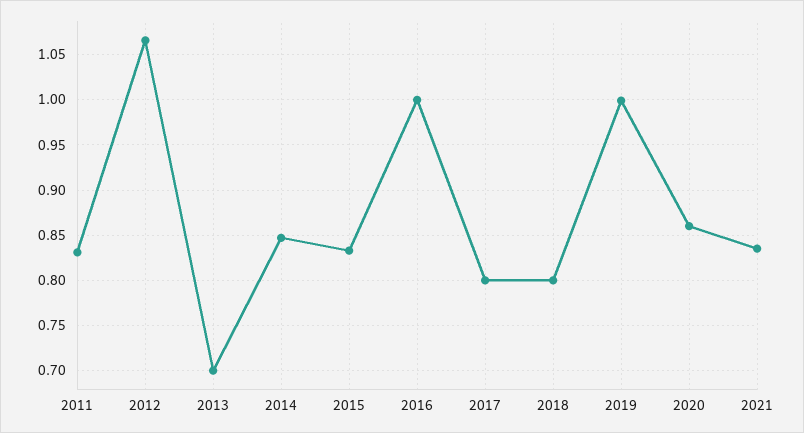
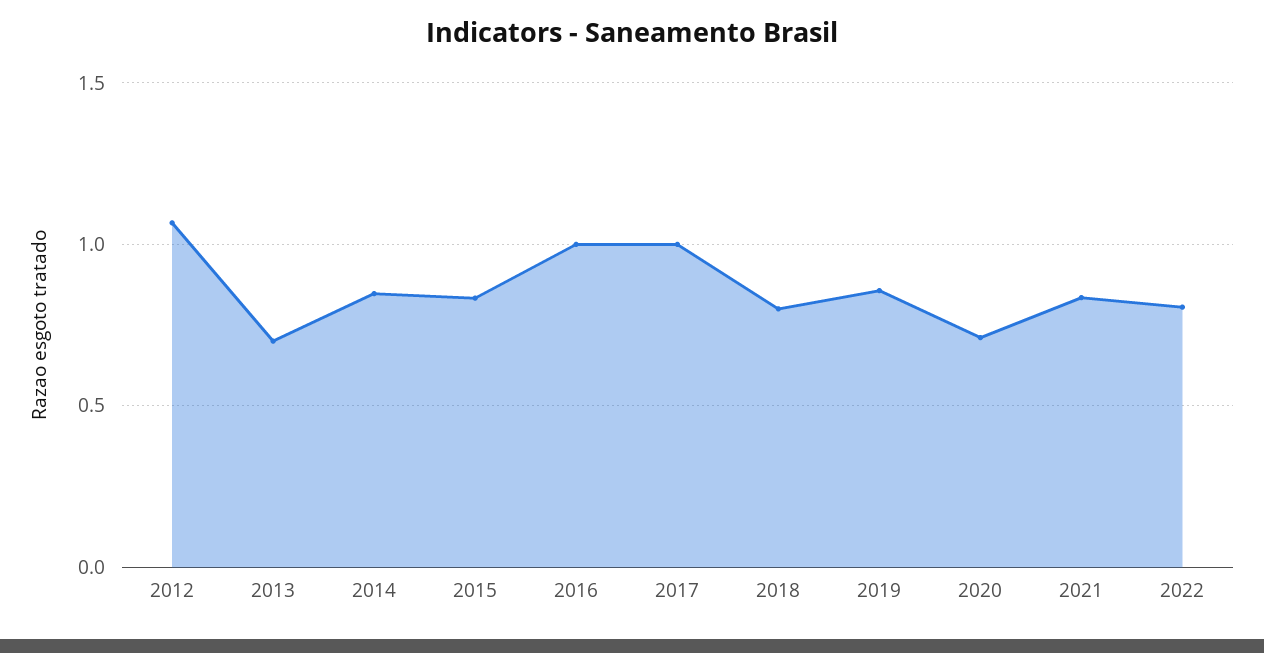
2011: 0.83 -> none
2017: 0.8 -> 1
2019: 1 -> 0.85
2020: 0.86 -> 0.7
2022: none -> 0.8

